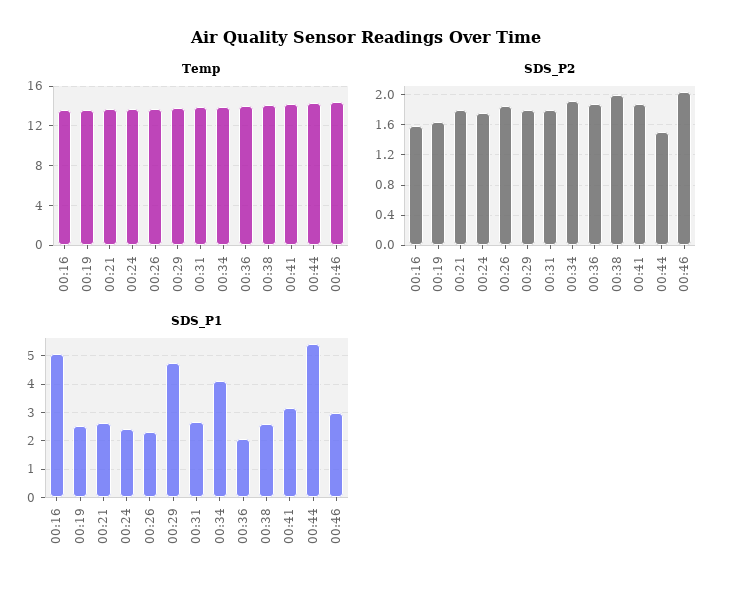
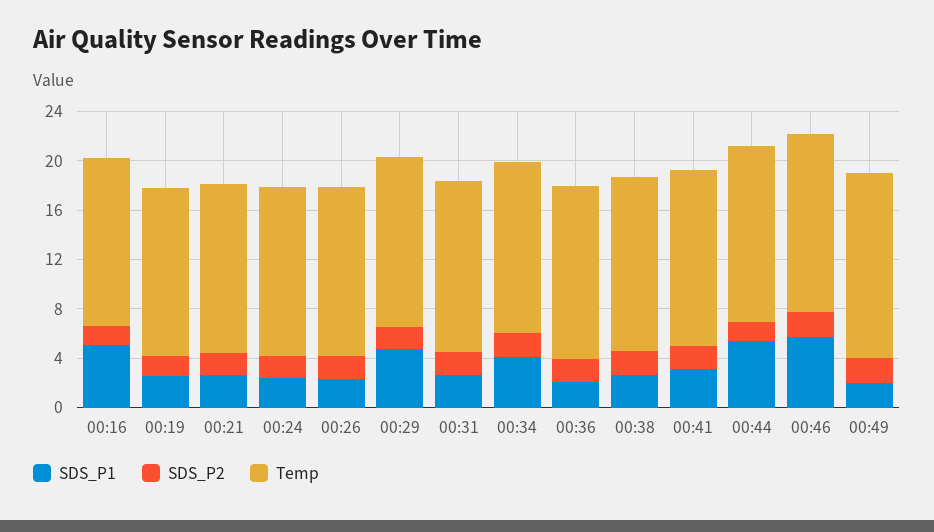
SDS_P1, 00:46: 3 -> 6
SDS_P1, 00:49: none -> 2
SDS_P2, 00:49: none -> 2
Temp, 00:49: none -> 15

